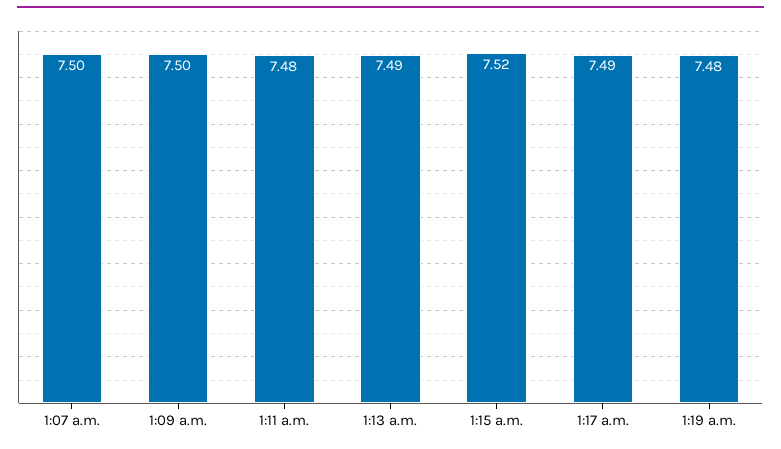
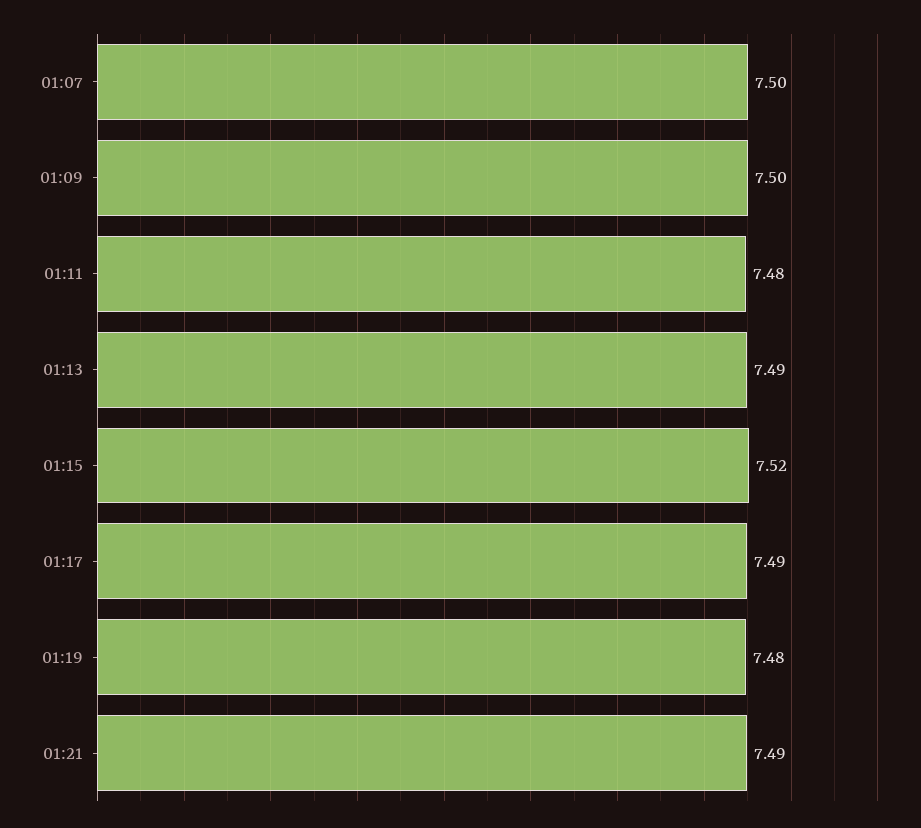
01:21: none -> 7.49

